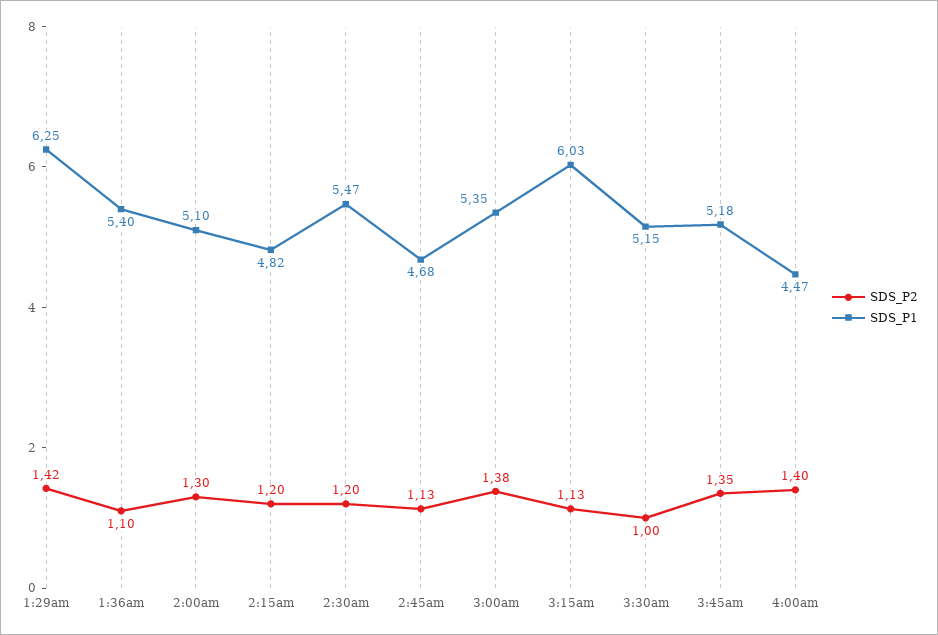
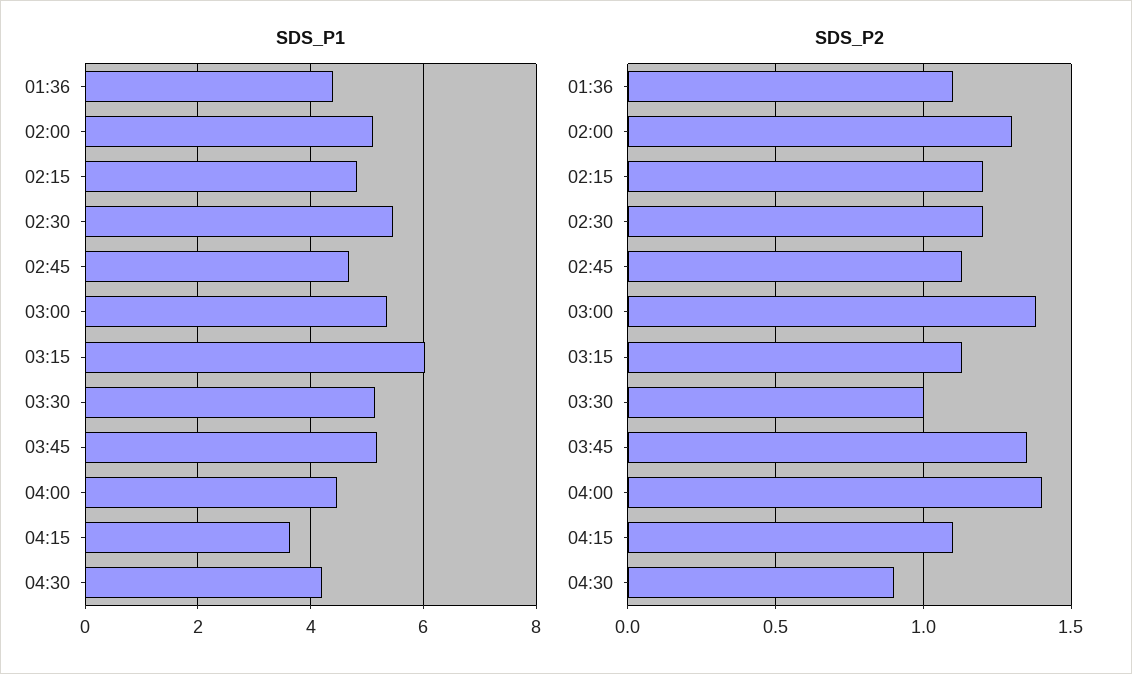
SDS_P2, 1:29am: 1.42 -> none
SDS_P1, 1:29am: 6.25 -> none
SDS_P1, 1:36am: 5.4 -> 4.4
SDS_P1, 04:15: none -> 3.6
SDS_P1, 04:30: none -> 4.2
SDS_P2, 04:15: none -> 1.1
SDS_P2, 04:30: none -> 0.9

